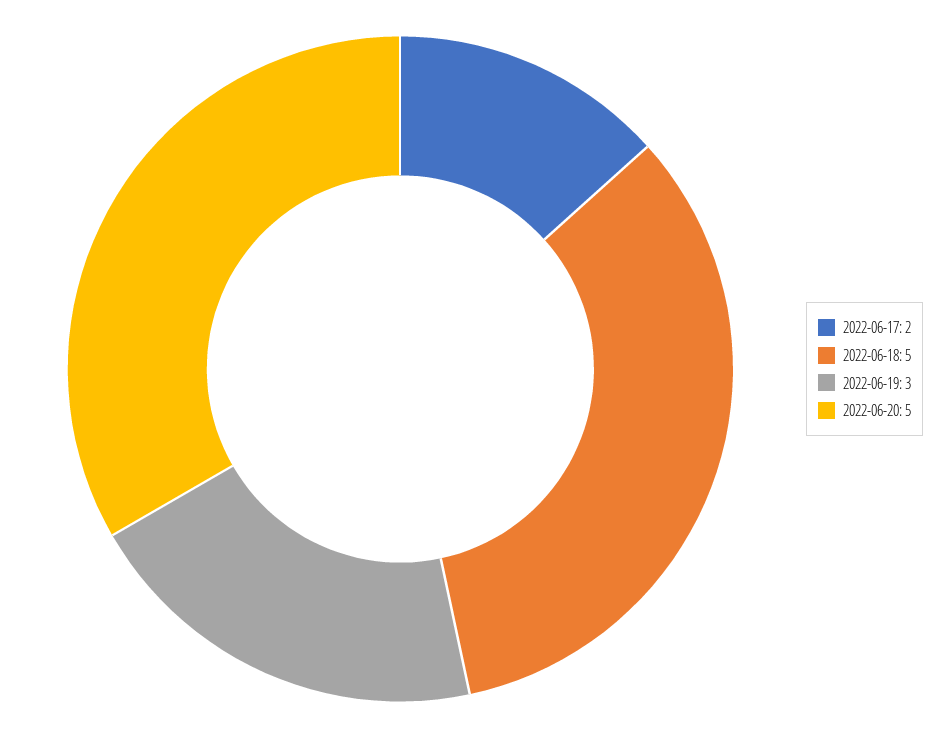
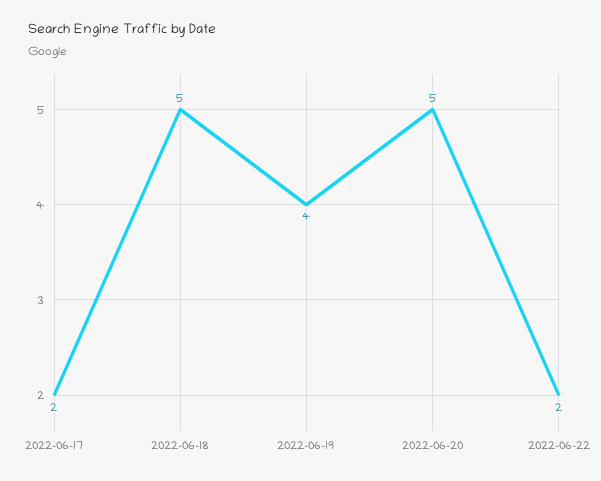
2022-06-19: 3 -> 4
2022-06-22: none -> 2

